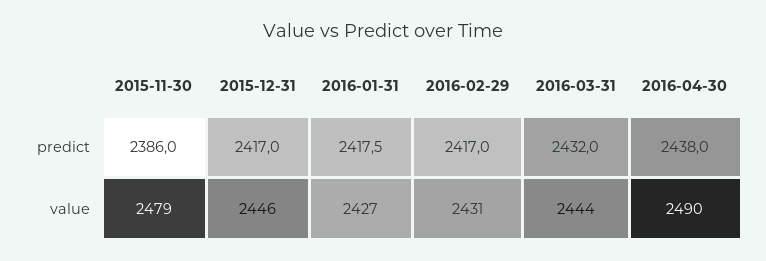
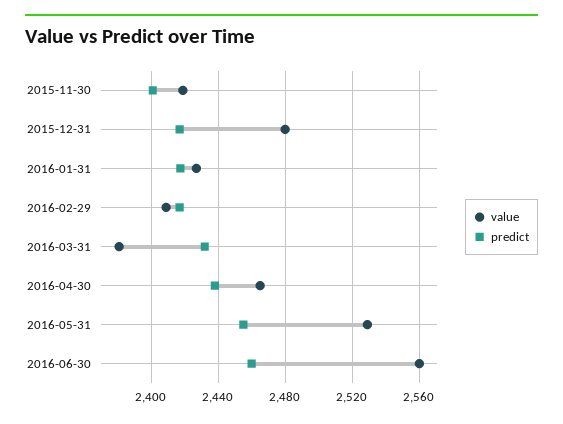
predict, 2015-11-30: 2386 -> 2400
value, 2015-11-30: 2479 -> 2420
value, 2015-12-31: 2446 -> 2480
value, 2016-02-29: 2431 -> 2410
value, 2016-03-31: 2444 -> 2380
value, 2016-04-30: 2490 -> 2465
value, 2016-05-31: none -> 2530
predict, 2016-05-31: none -> 2455
value, 2016-06-30: none -> 2560
predict, 2016-06-30: none -> 2460

